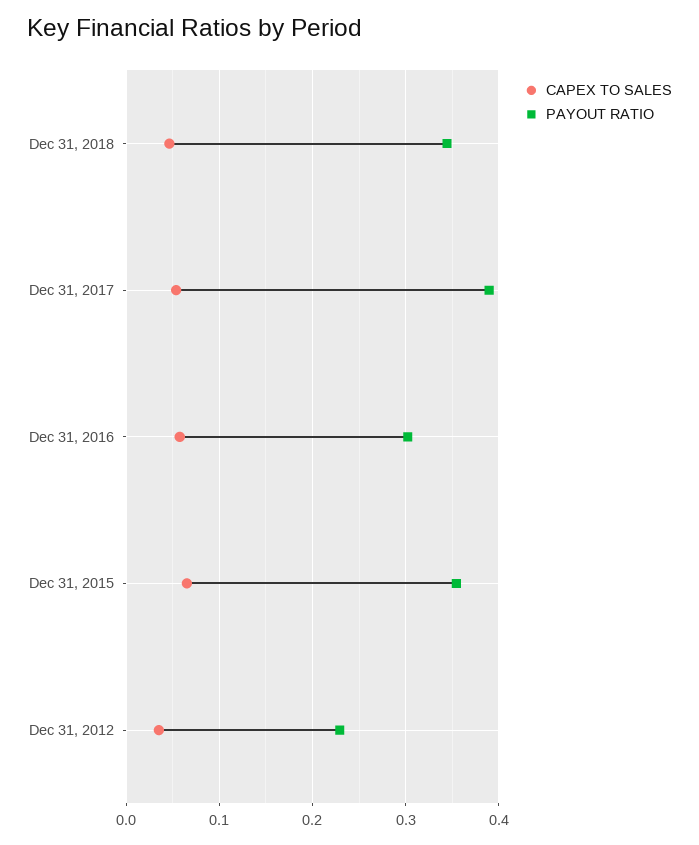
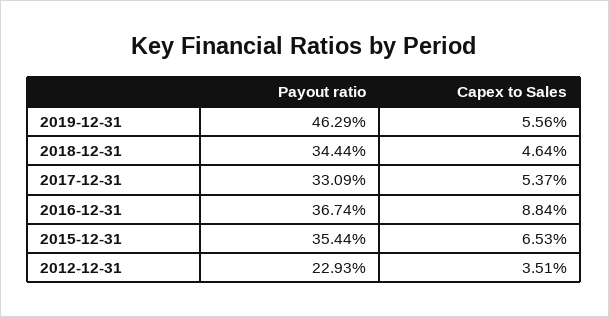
PAYOUT RATIO, Dec 31, 2017: 0.39 -> 0.3309
CAPEX TO SALES, Dec 31, 2016: 0.06 -> 0.0884
PAYOUT RATIO, Dec 31, 2016: 0.3 -> 0.3674
PAYOUT RATIO, 2019-12-31: none -> 0.4629
CAPEX TO SALES, 2019-12-31: none -> 0.0556

